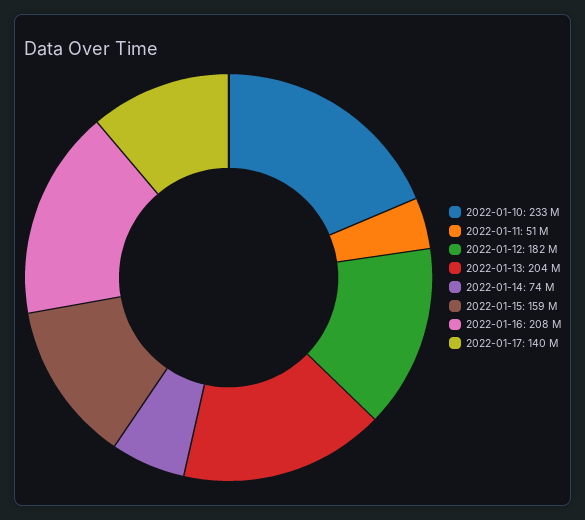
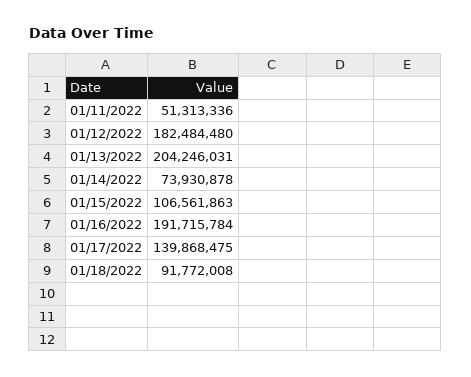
2022-01-10: 233000000 -> none
2022-01-15: 159000000 -> 106561863
2022-01-16: 208000000 -> 191715784
01/18/2022: none -> 91772008

